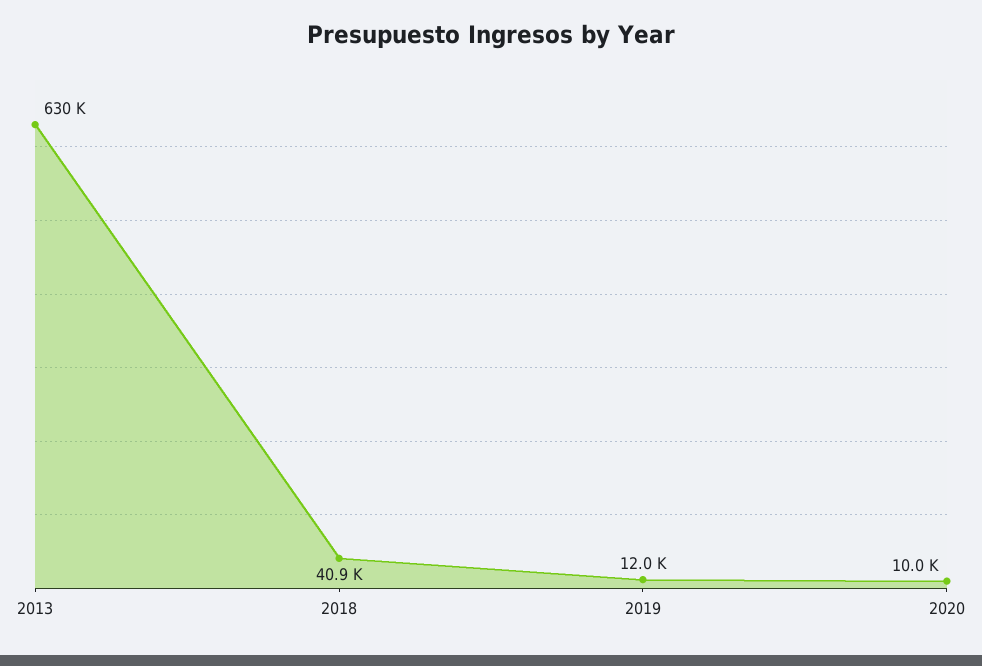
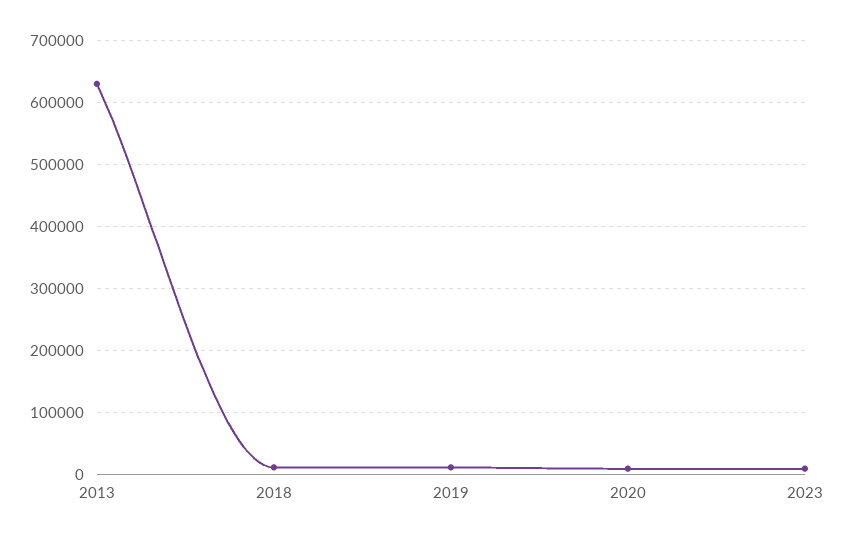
2018: 40900 -> 10000
2023: none -> 10000

